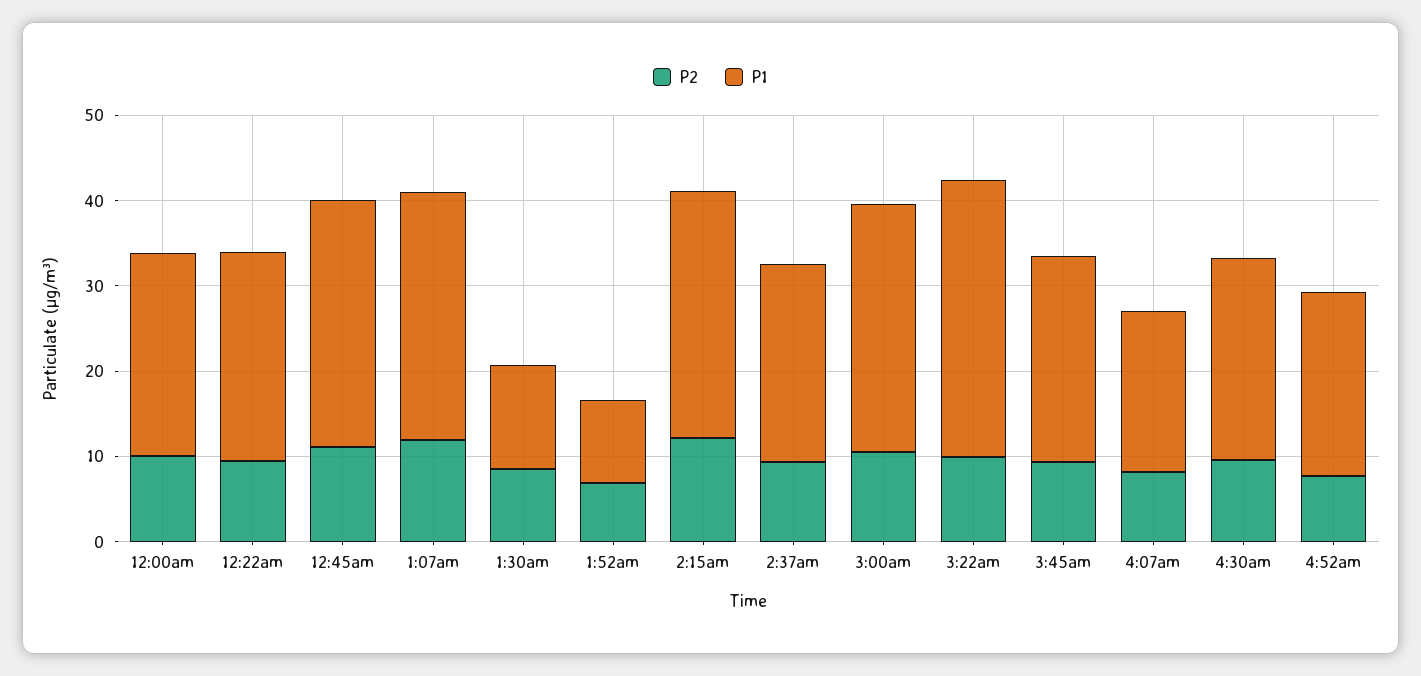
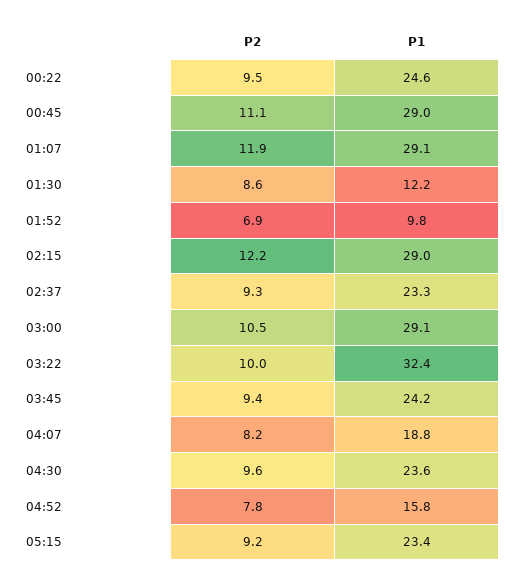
P2, 12:00am: 10 -> none
P1, 12:00am: 24 -> none
P1, 4:52am: 22 -> 15.8
P2, 05:15: none -> 9.2
P1, 05:15: none -> 23.4

